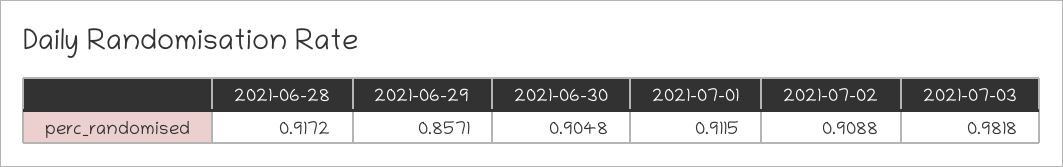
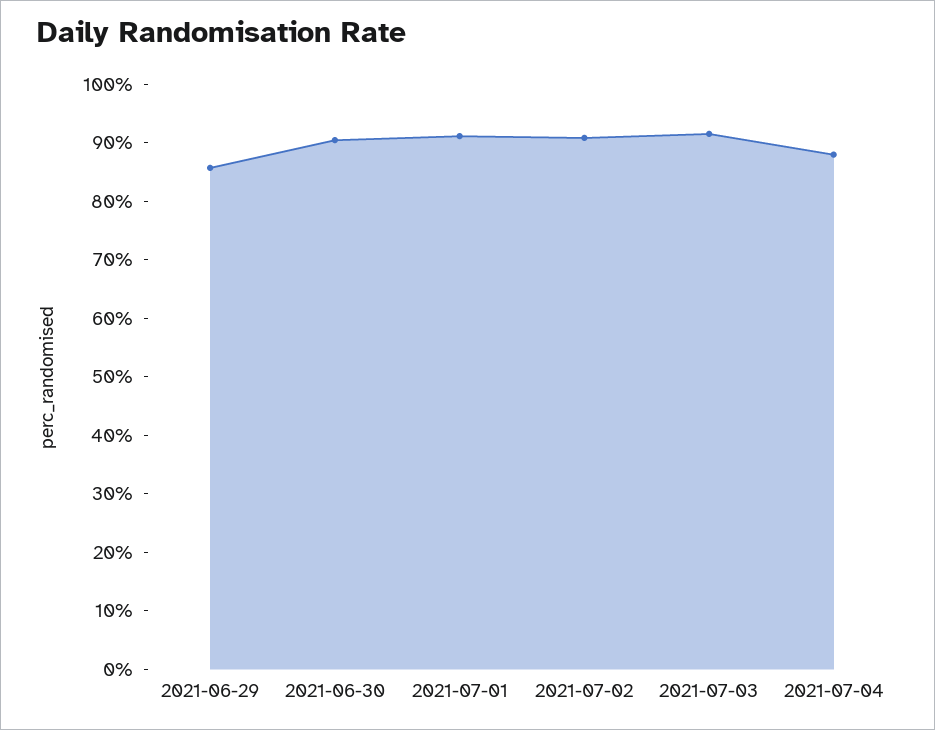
2021-06-28: 0.9172 -> none
2021-07-03: 0.9818 -> 0.92
2021-07-04: none -> 0.88

